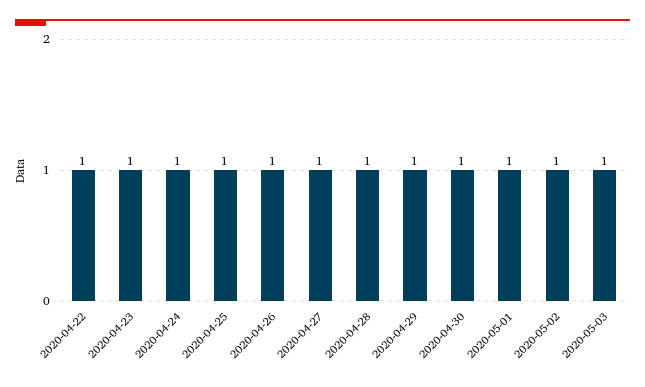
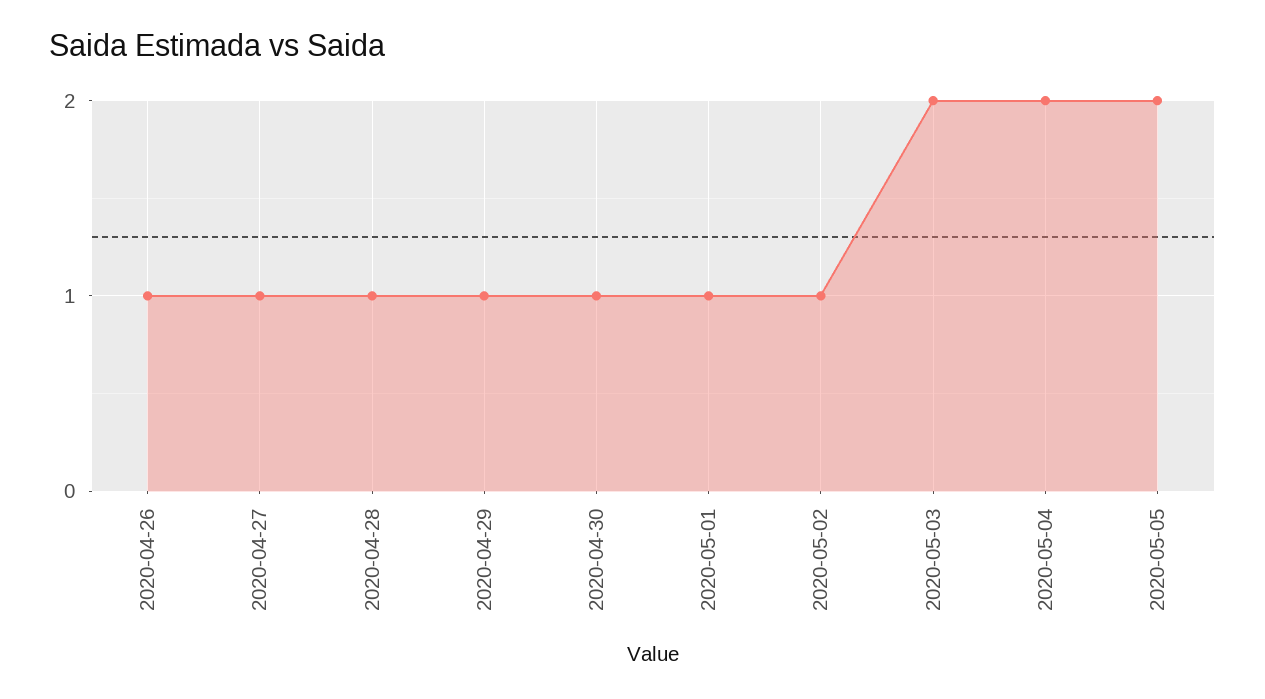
2020-04-22: 1 -> none
2020-04-23: 1 -> none
2020-04-24: 1 -> none
2020-04-25: 1 -> none
2020-05-03: 1 -> 2
2020-05-04: none -> 2
2020-05-05: none -> 2

